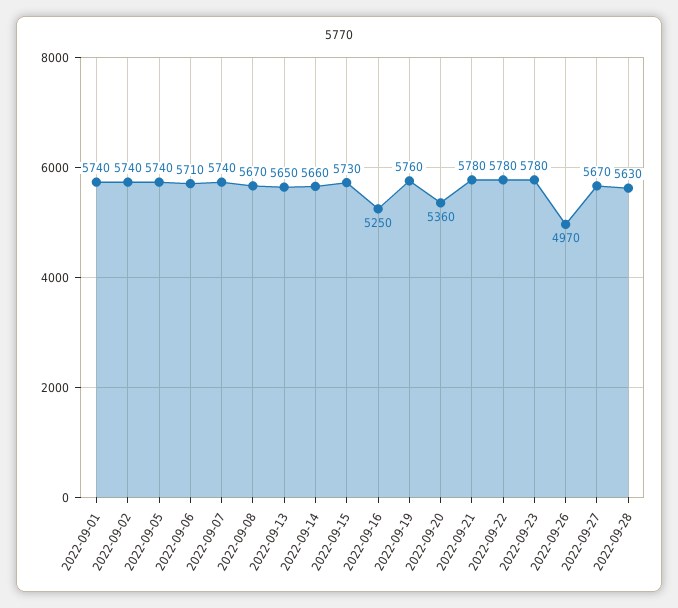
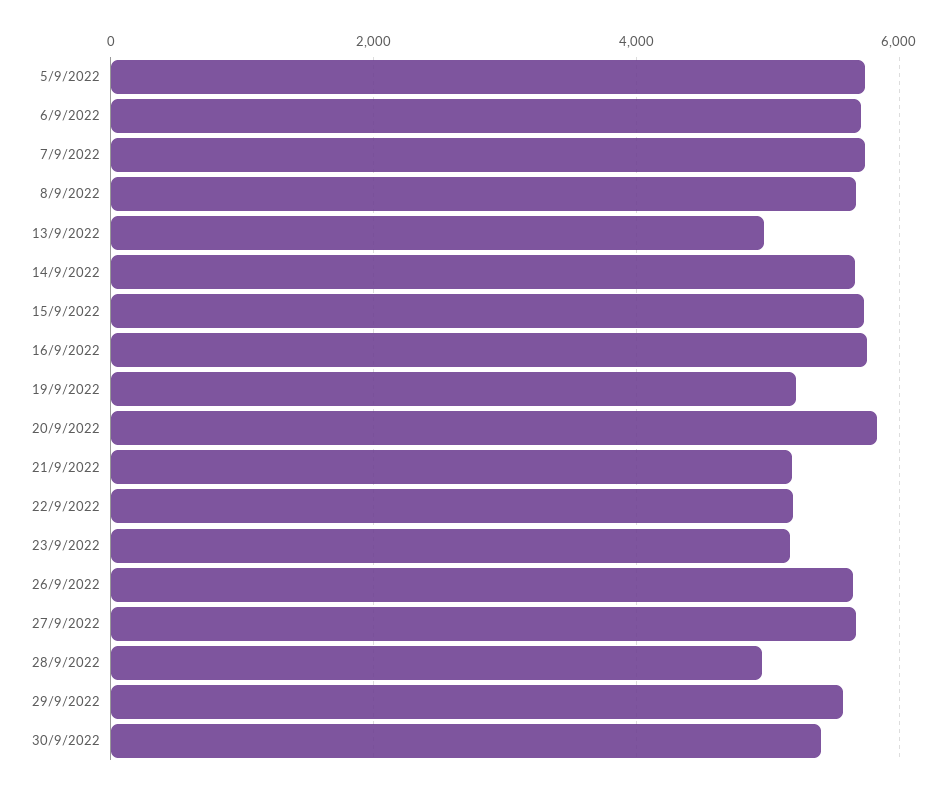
2022-09-01: 5740 -> none
2022-09-02: 5740 -> none
2022-09-13: 5650 -> 5000
2022-09-16: 5250 -> 5800
2022-09-19: 5760 -> 5200
2022-09-20: 5360 -> 5800
2022-09-21: 5780 -> 5200
2022-09-22: 5780 -> 5200
2022-09-23: 5780 -> 5200
2022-09-26: 4970 -> 5600
2022-09-28: 5630 -> 5000
29/9/2022: none -> 5600
30/9/2022: none -> 5400

